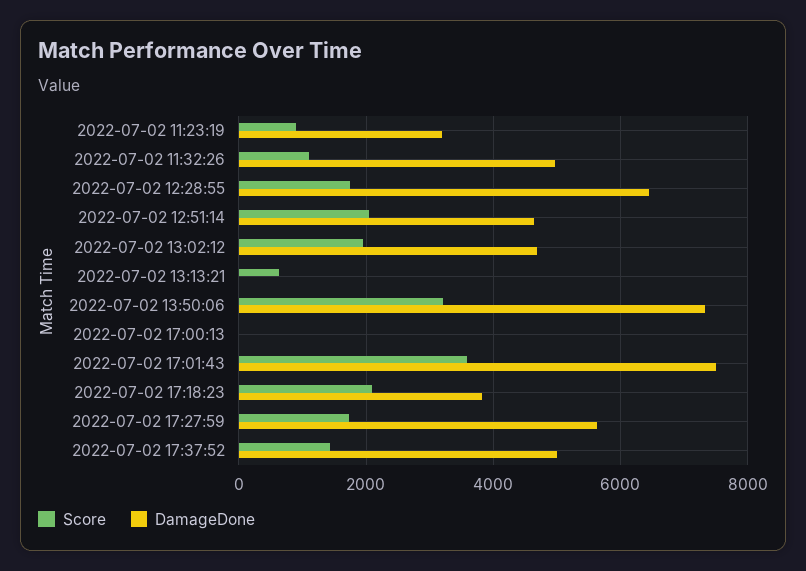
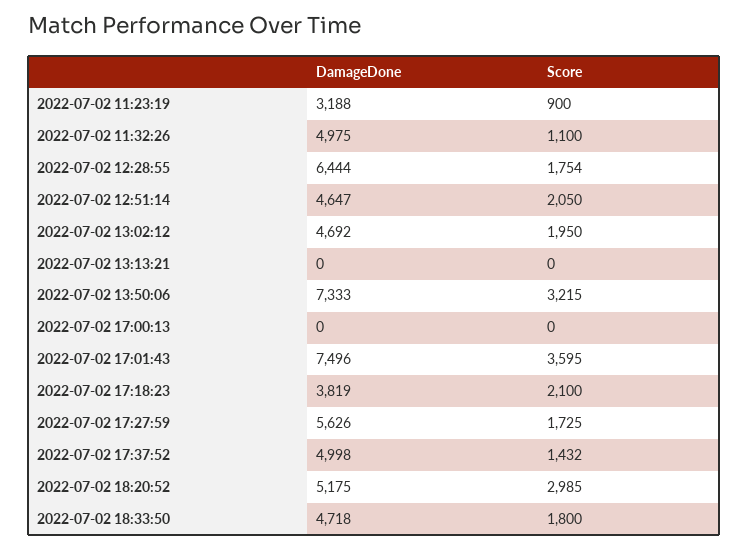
Score, 2022-07-02 13:13:21: 600 -> 0
DamageDone, 2022-07-02 18:20:52: none -> 5175
Score, 2022-07-02 18:20:52: none -> 2985
DamageDone, 2022-07-02 18:33:50: none -> 4718
Score, 2022-07-02 18:33:50: none -> 1800

